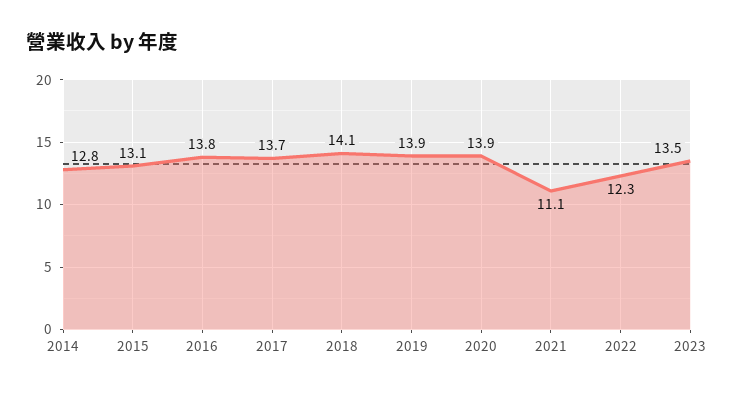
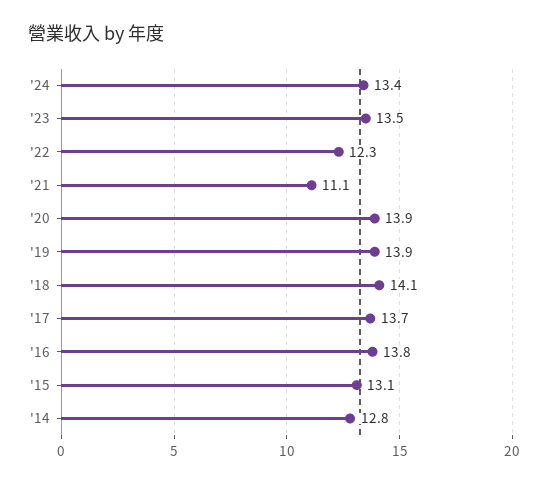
'24: none -> 13.4

